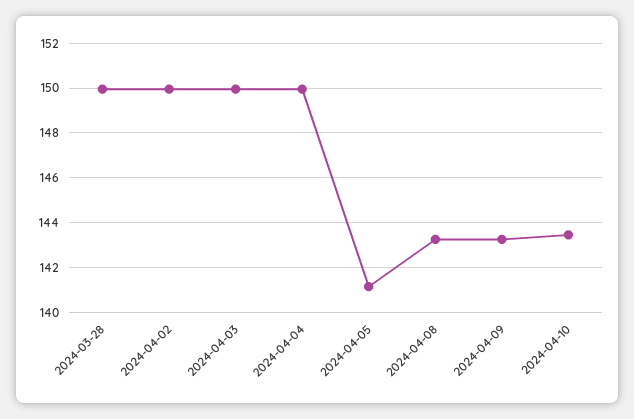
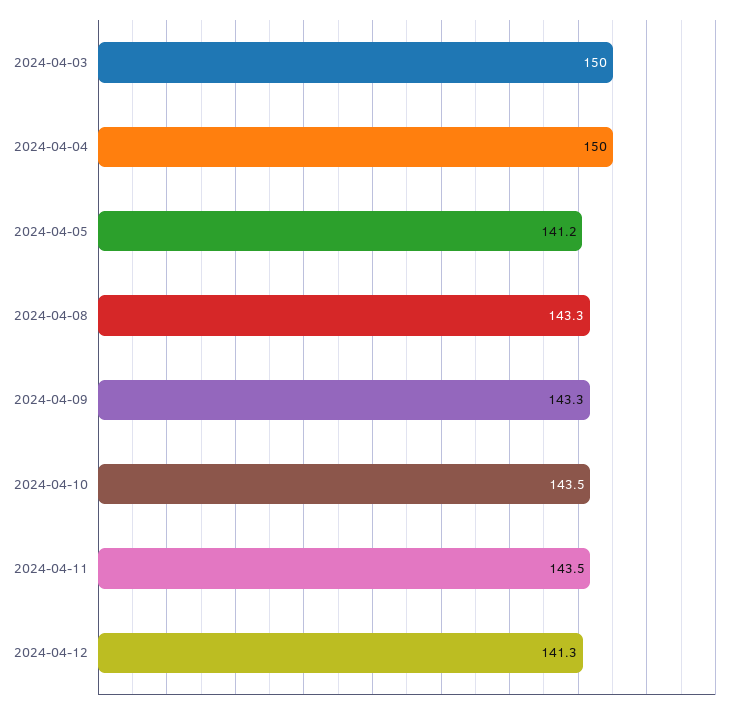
2024-03-28: 150 -> none
2024-04-02: 150 -> none
2024-04-11: none -> 143.5
2024-04-12: none -> 141.3

